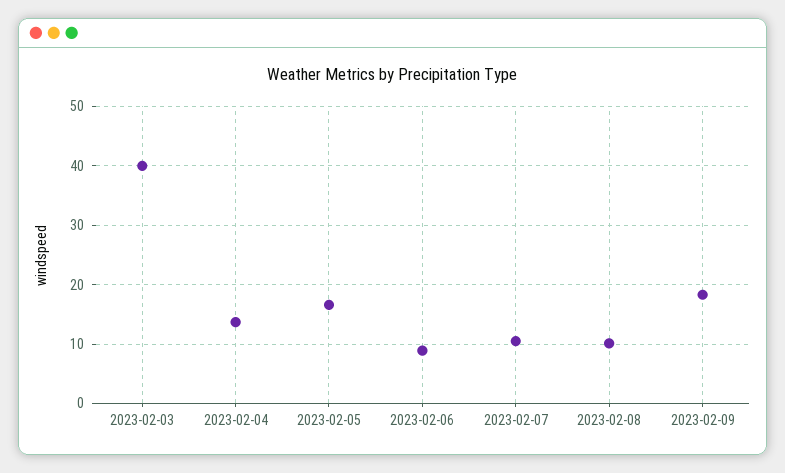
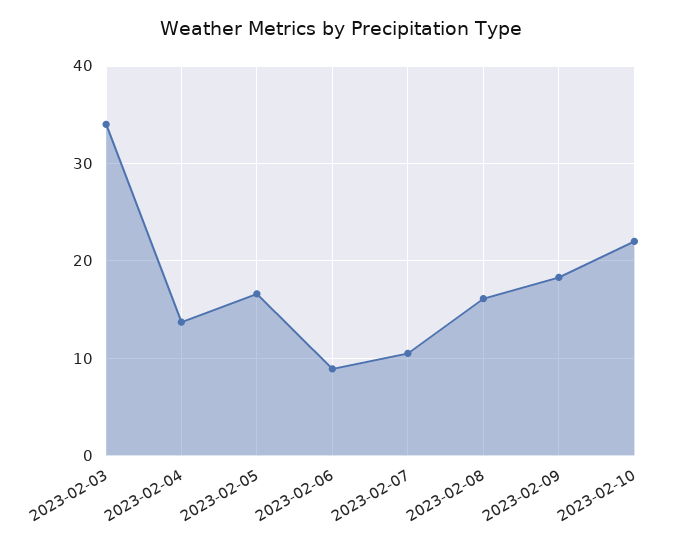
2023-02-03: 40 -> 34
2023-02-08: 10 -> 16
2023-02-10: none -> 22

